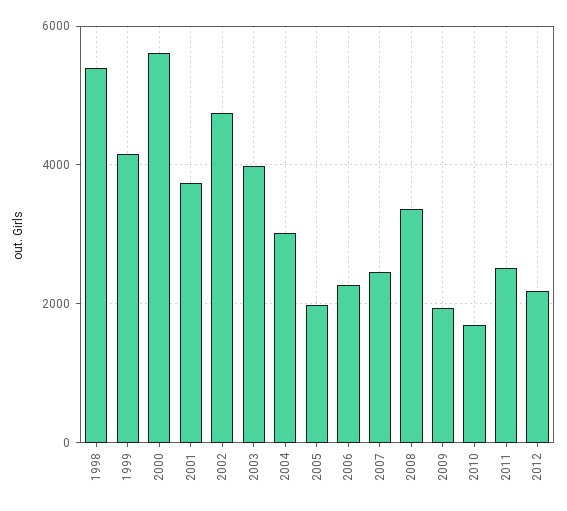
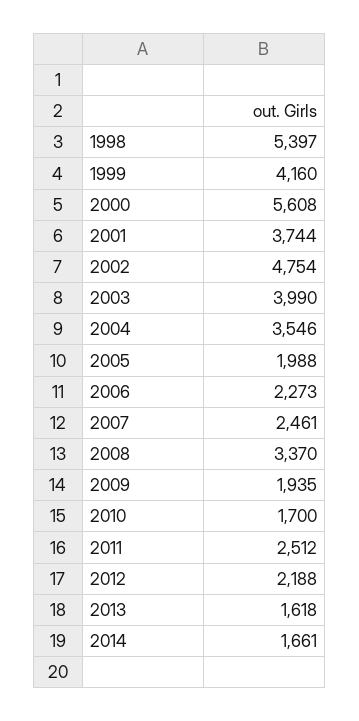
2004: 3000 -> 3546
2013: none -> 1618
2014: none -> 1661

